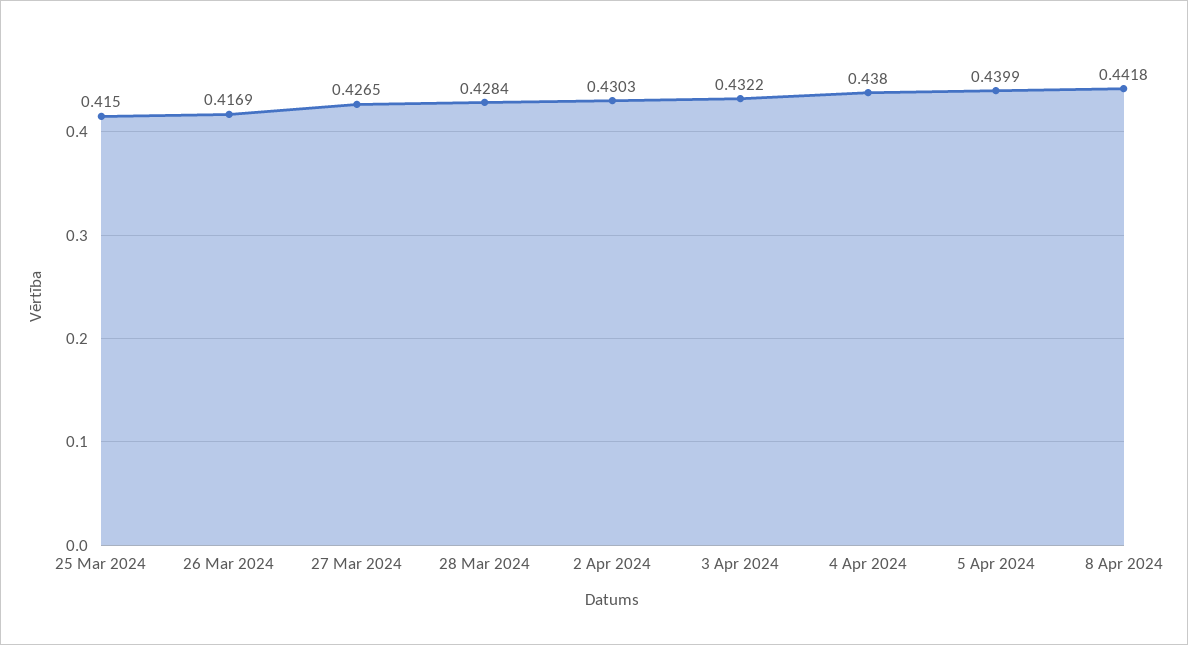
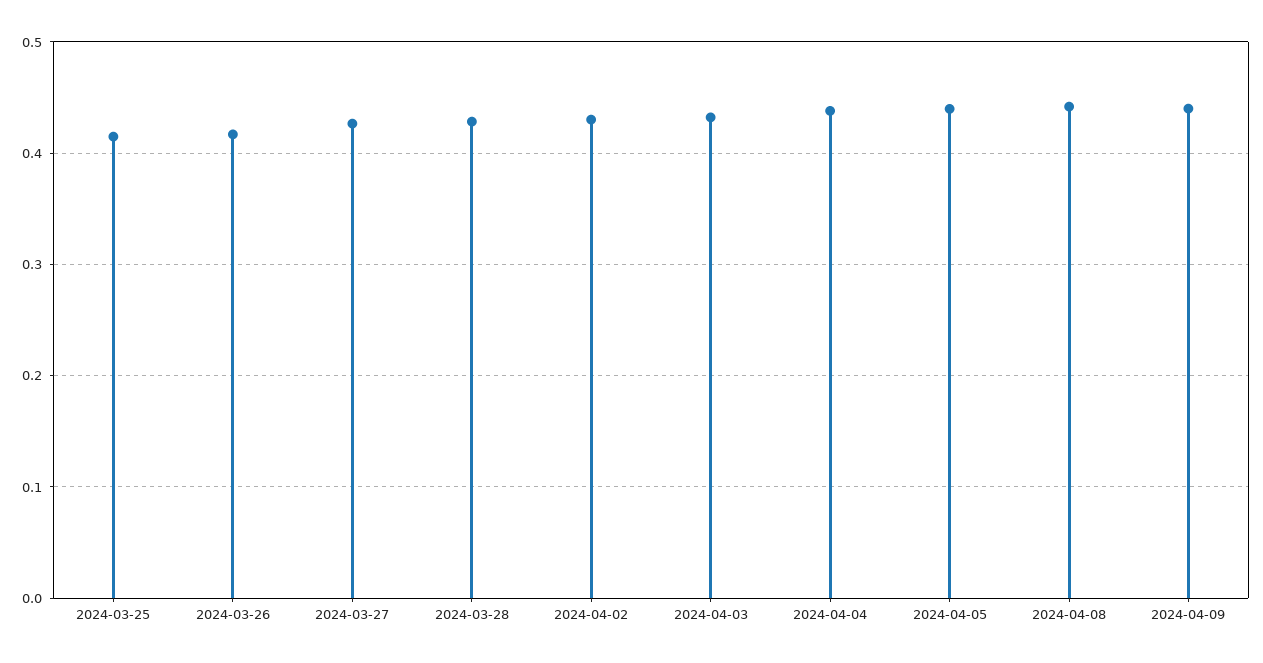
2024-04-09: none -> 0.44

